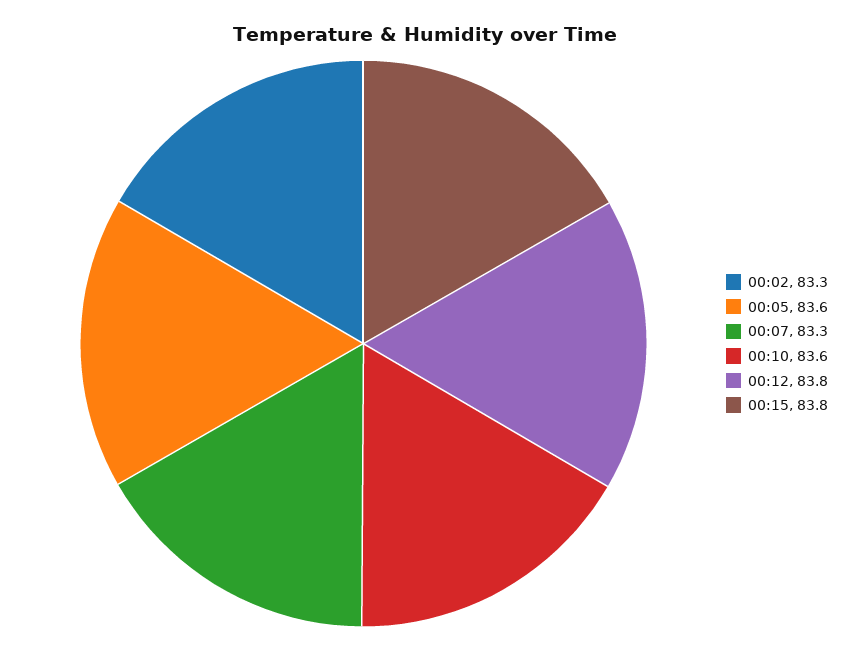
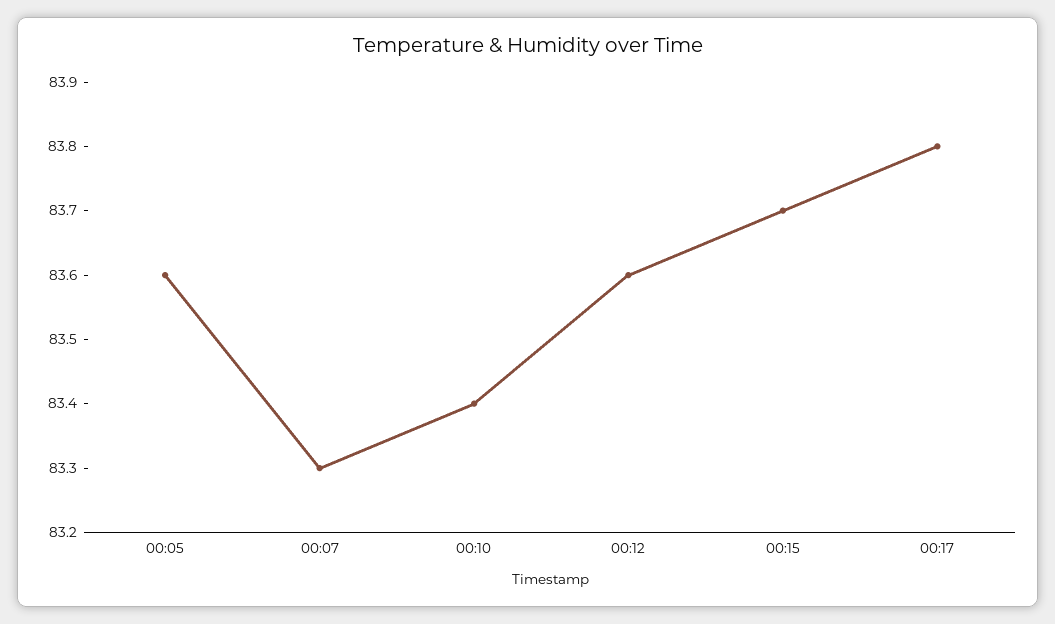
00:02: 83.3 -> none
00:10: 83.6 -> 83.4
00:12: 83.8 -> 83.6
00:15: 83.8 -> 83.7
00:17: none -> 83.8

